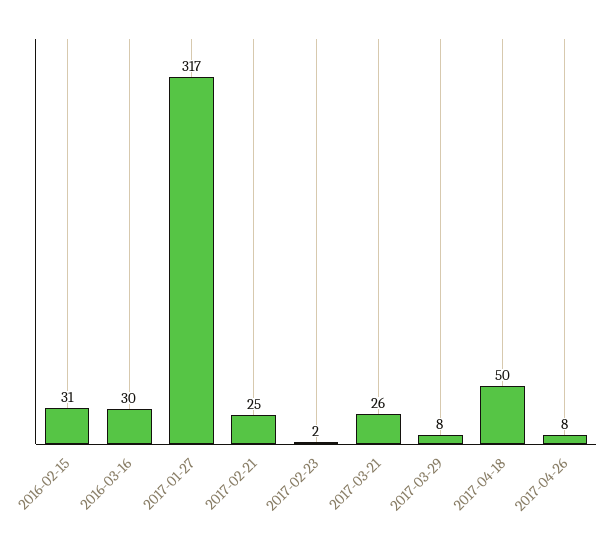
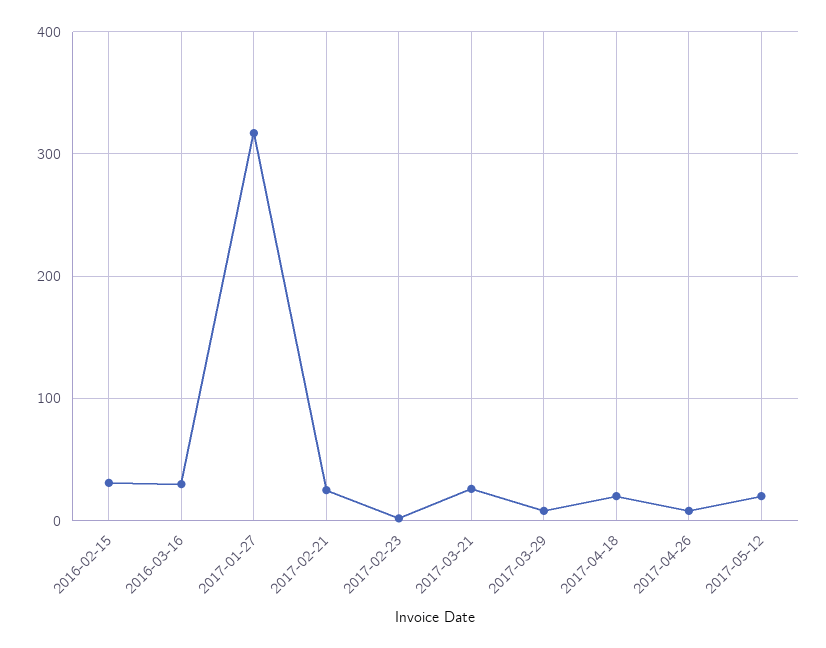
2017-04-18: 50 -> 20
2017-05-12: none -> 20

